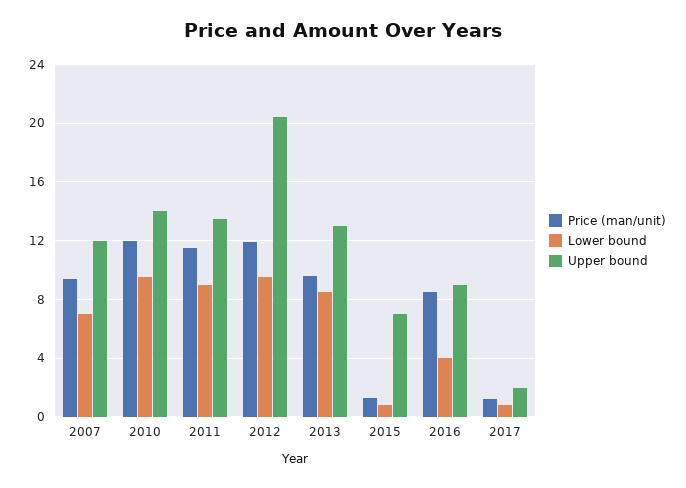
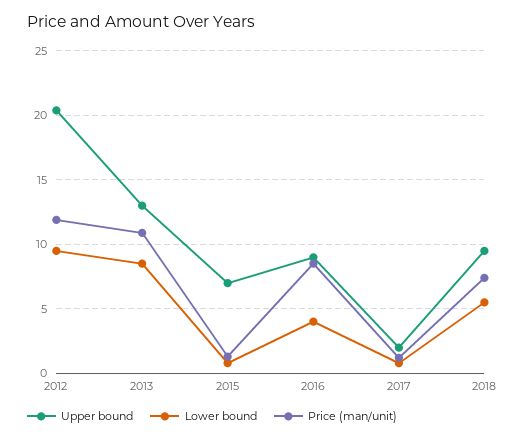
Price (man/unit), 2007: 9.5 -> none
Lower bound, 2007: 7 -> none
Upper bound, 2007: 12 -> none
Price (man/unit), 2010: 12 -> none
Lower bound, 2010: 9.5 -> none
Upper bound, 2010: 14 -> none
Price (man/unit), 2011: 11.5 -> none
Lower bound, 2011: 9 -> none
Upper bound, 2011: 13.5 -> none
Price (man/unit), 2013: 9.5 -> 11
Upper bound, 2018: none -> 9.5
Lower bound, 2018: none -> 5.5
Price (man/unit), 2018: none -> 7.5

